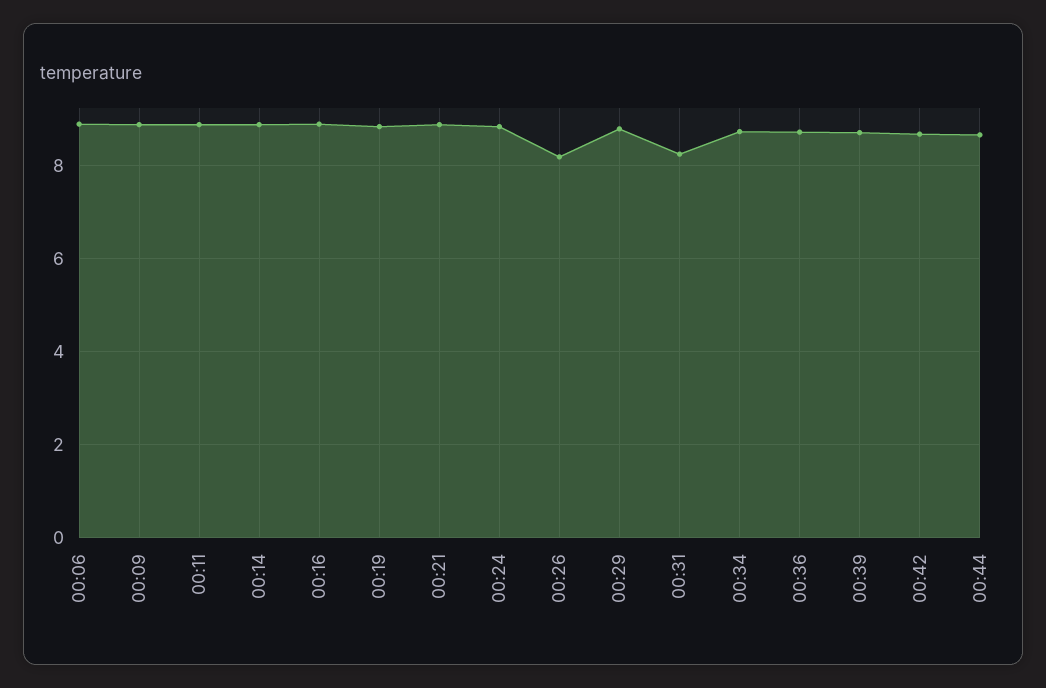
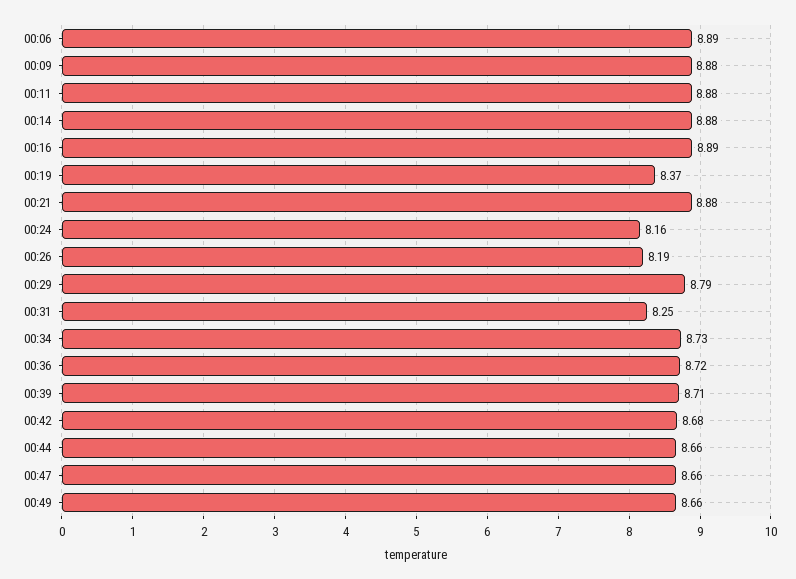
00:19: 8.8 -> 8.37
00:24: 8.8 -> 8.16
00:47: none -> 8.66
00:49: none -> 8.66

